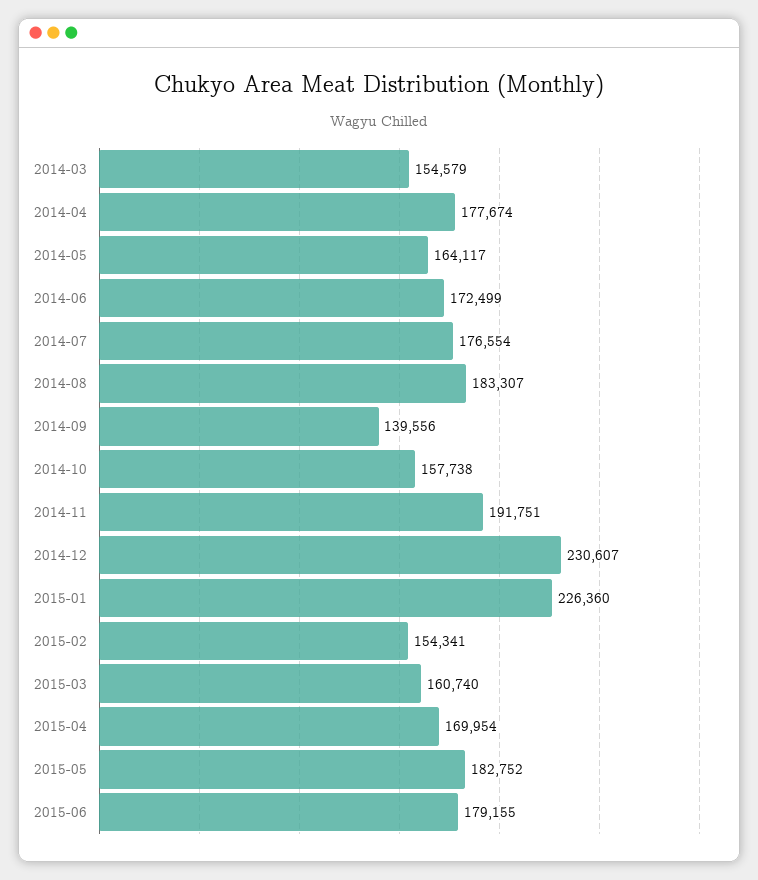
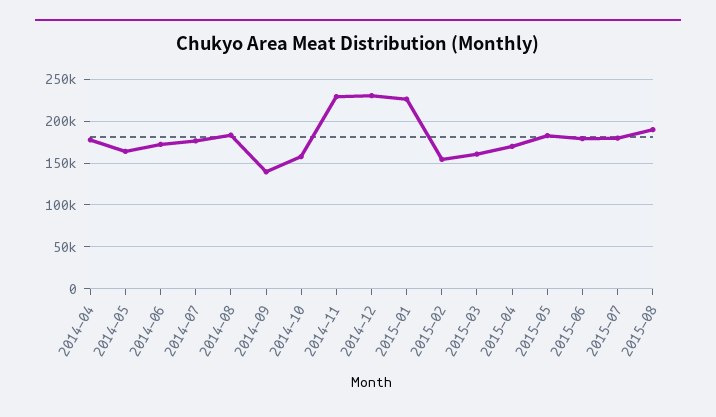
2014-03: 154579 -> none
2014-11: 191751 -> 230000
2015-07: none -> 180000
2015-08: none -> 190000

